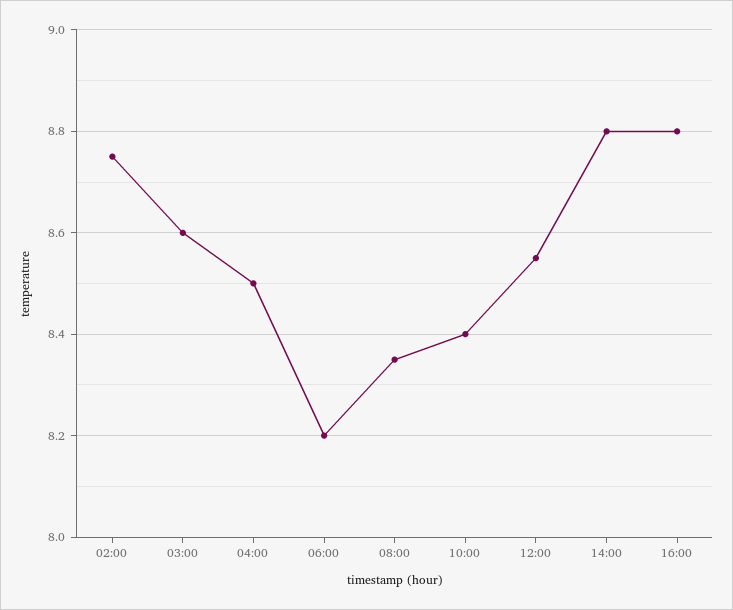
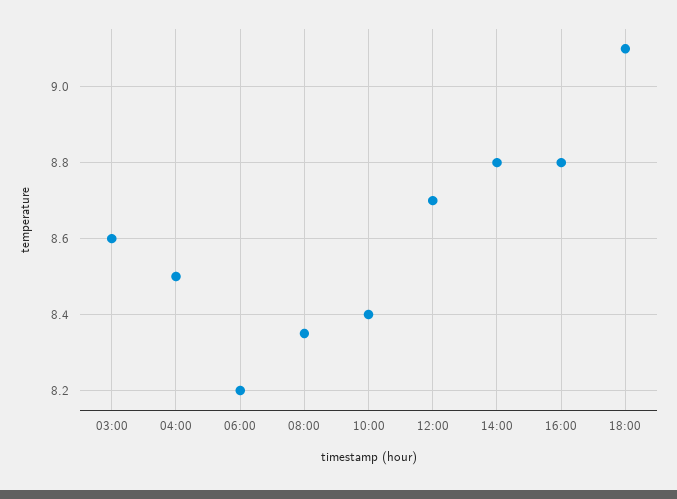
02:00: 8.75 -> none
12:00: 8.55 -> 8.7
18:00: none -> 9.1

